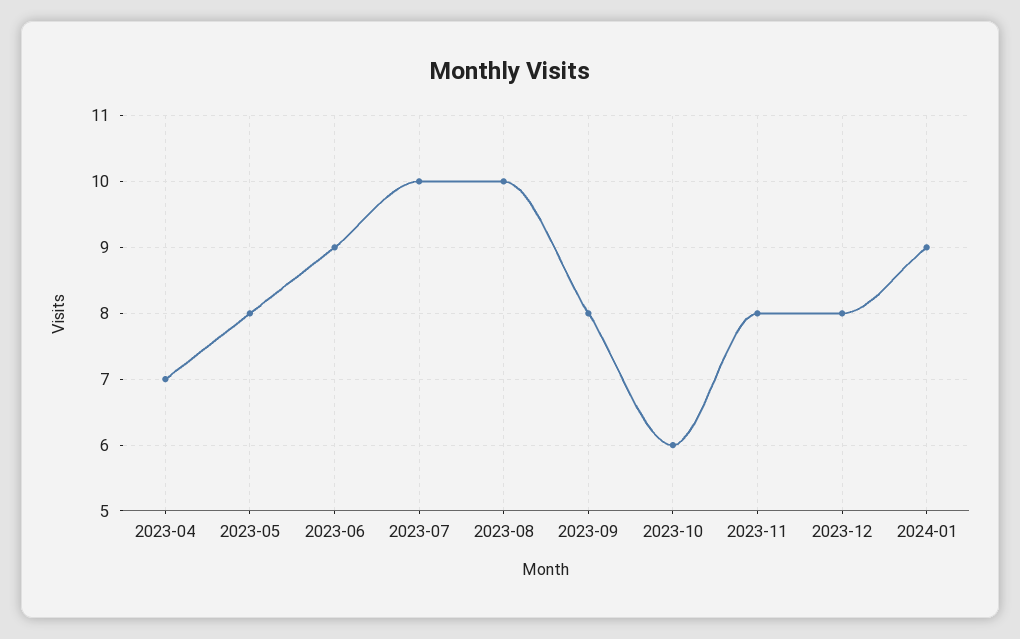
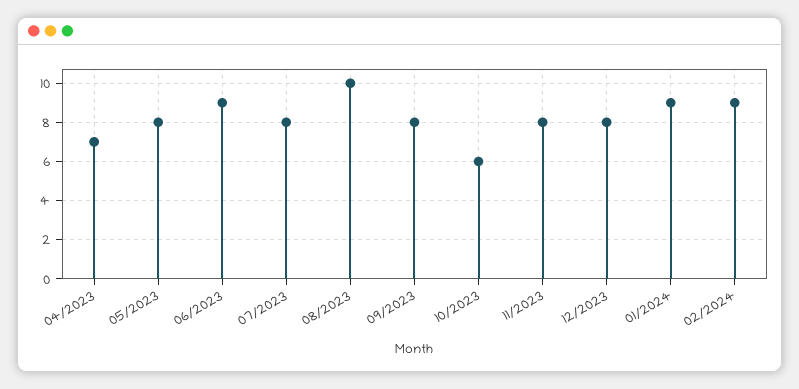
2023-07: 10 -> 8
02/2024: none -> 9

